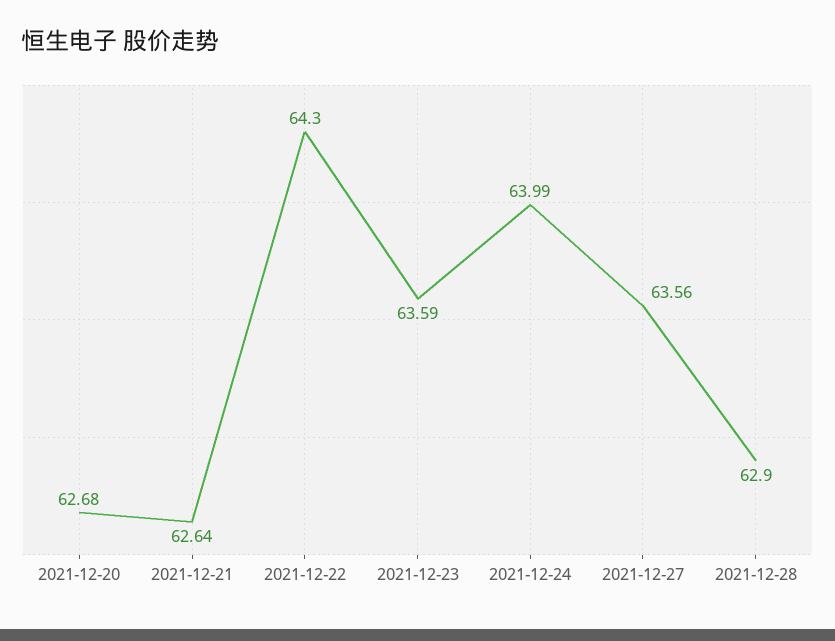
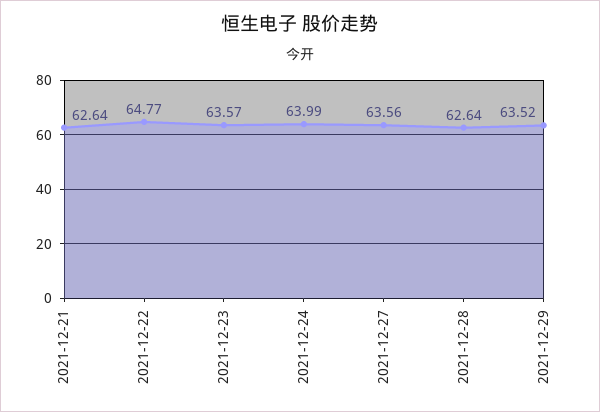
2021-12-20: 62.68 -> none
2021-12-22: 64.3 -> 64.77
2021-12-23: 63.59 -> 63.57
2021-12-28: 62.9 -> 62.64
2021-12-29: none -> 63.52

